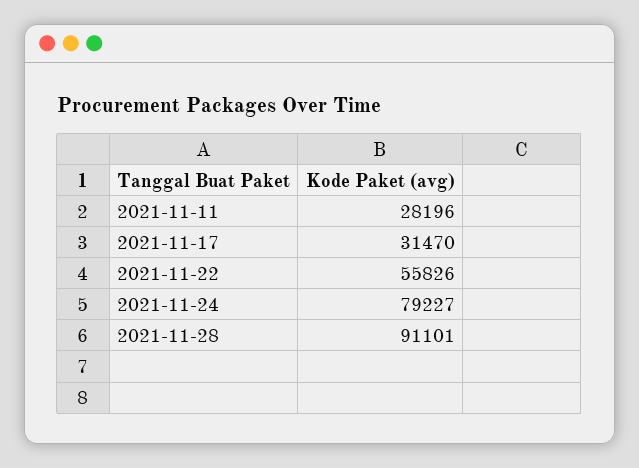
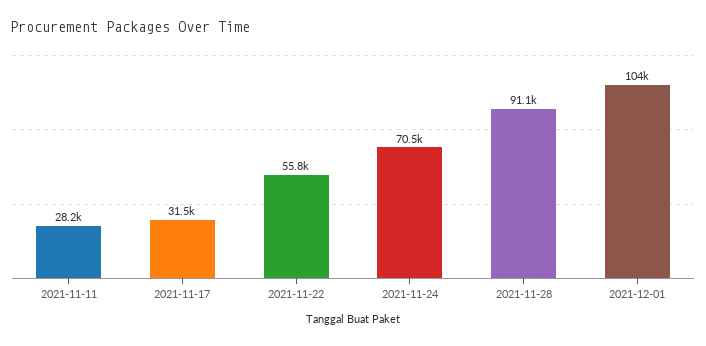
2021-11-24: 79227 -> 70500
2021-12-01: none -> 104000

